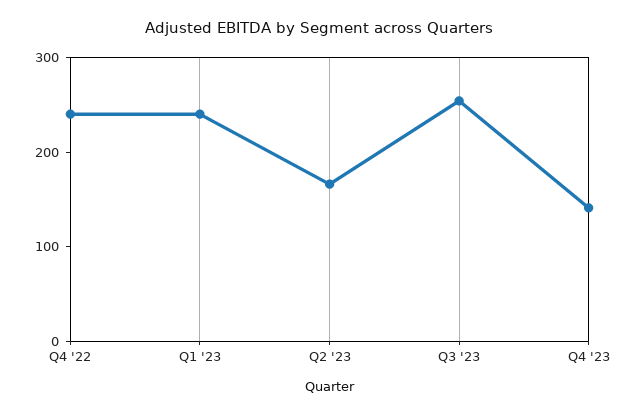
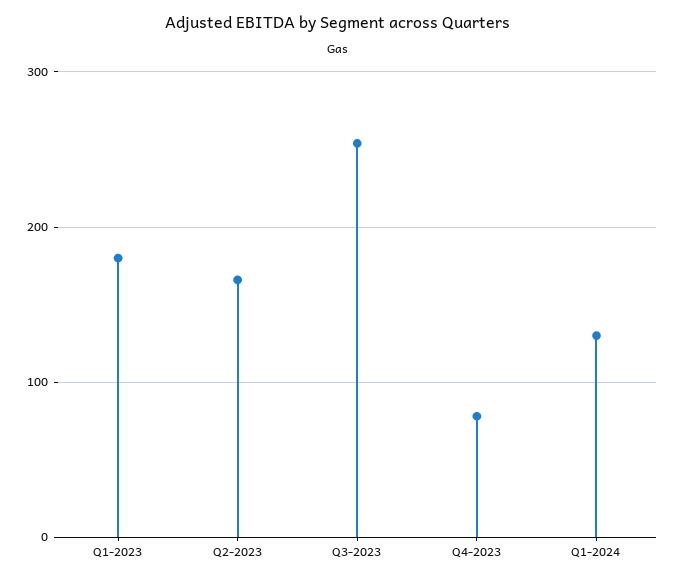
Q4 '22: 240 -> none
Q1 '23: 240 -> 180
Q4 '23: 140 -> 80
Q1-2024: none -> 130

